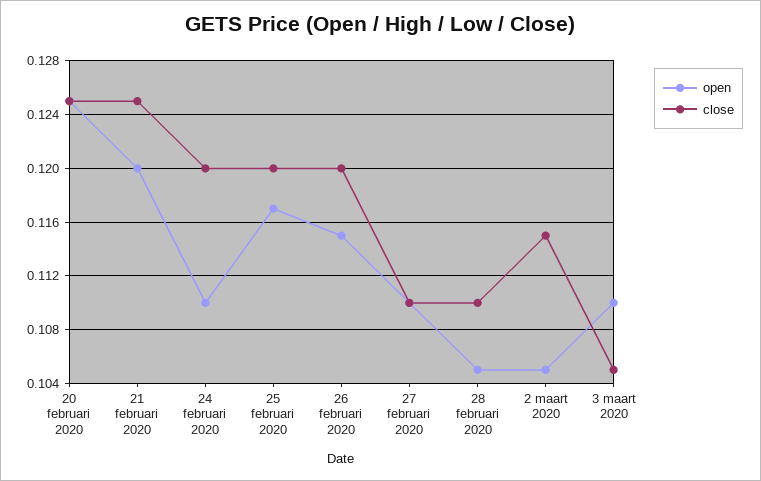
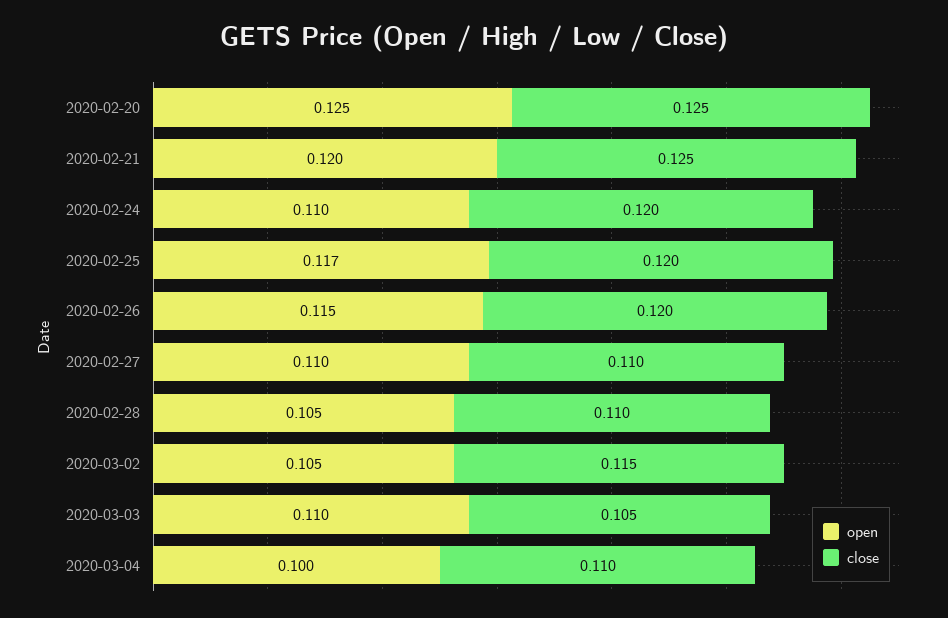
open, 2020-03-04: none -> 0.1
close, 2020-03-04: none -> 0.11

